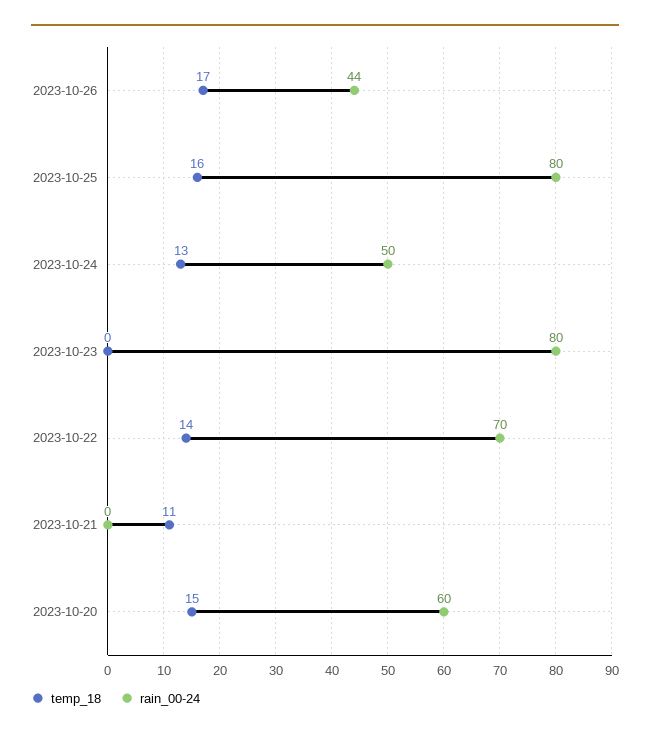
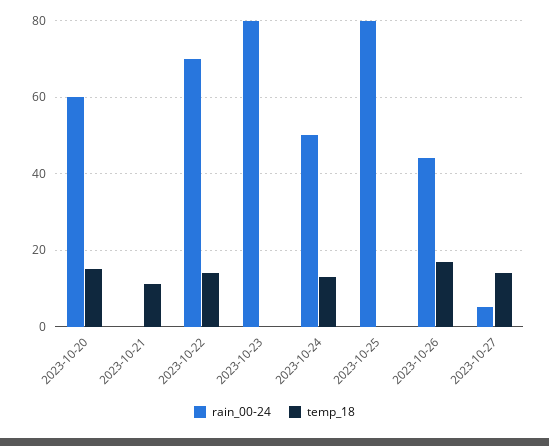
temp_18, 2023-10-25: 16 -> 0
rain_00-24, 2023-10-27: none -> 5
temp_18, 2023-10-27: none -> 15

